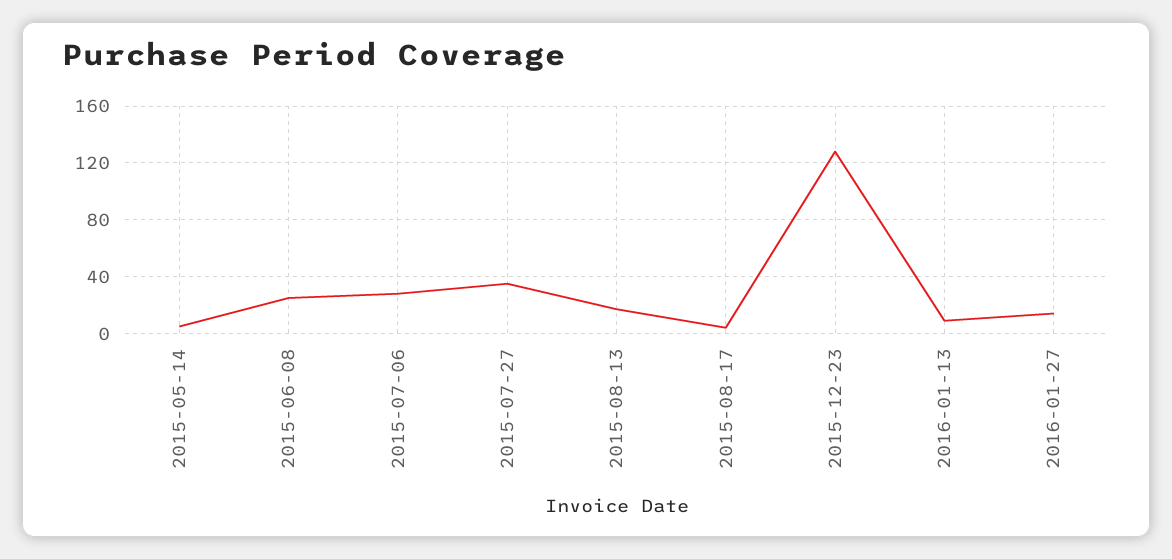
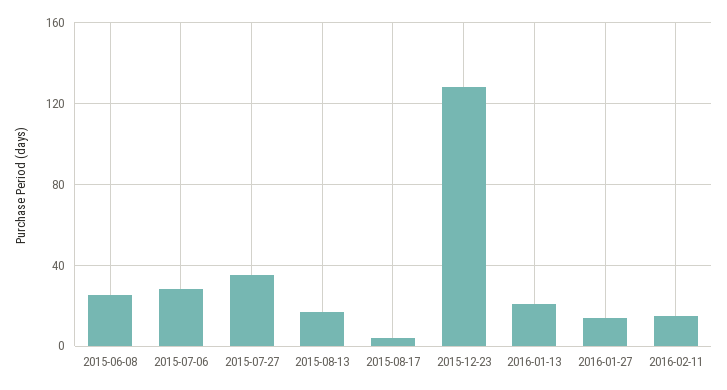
2015-05-14: 5 -> none
2016-01-13: 10 -> 20
2016-02-11: none -> 15

